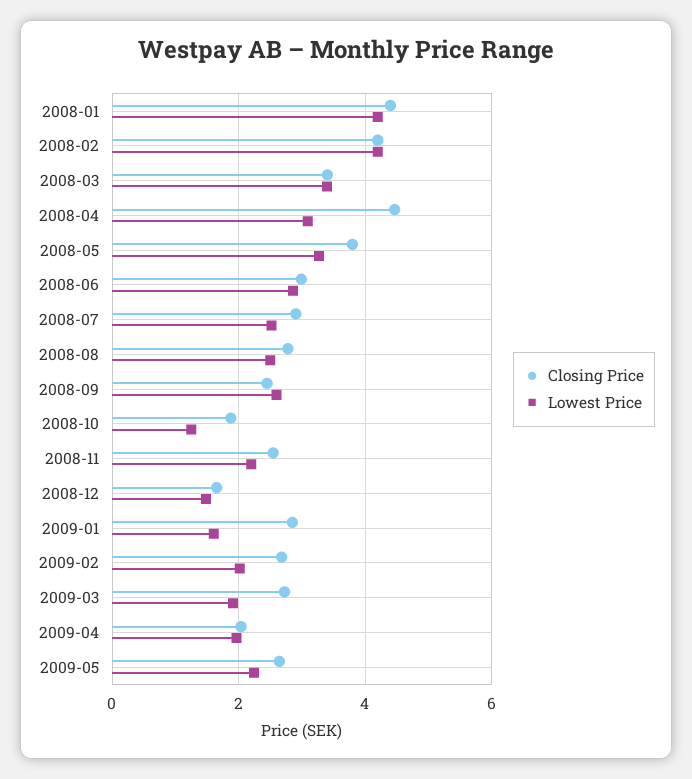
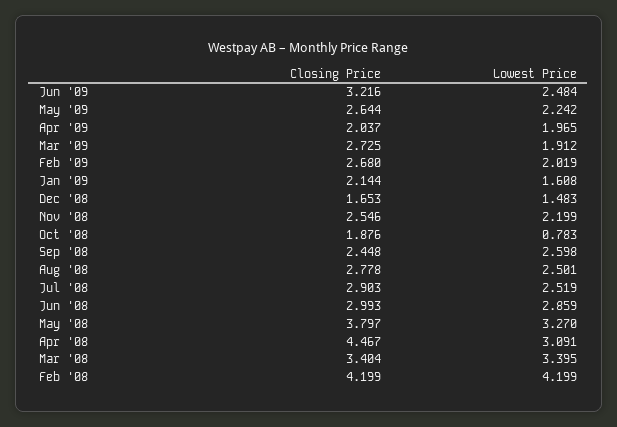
Closing Price, 2008-01: 4.4 -> none
Lowest Price, 2008-01: 4.2 -> none
Lowest Price, 2008-10: 1.2 -> 0.783
Closing Price, 2009-01: 2.8 -> 2.144
Closing Price, Jun '09: none -> 3.216
Lowest Price, Jun '09: none -> 2.484

